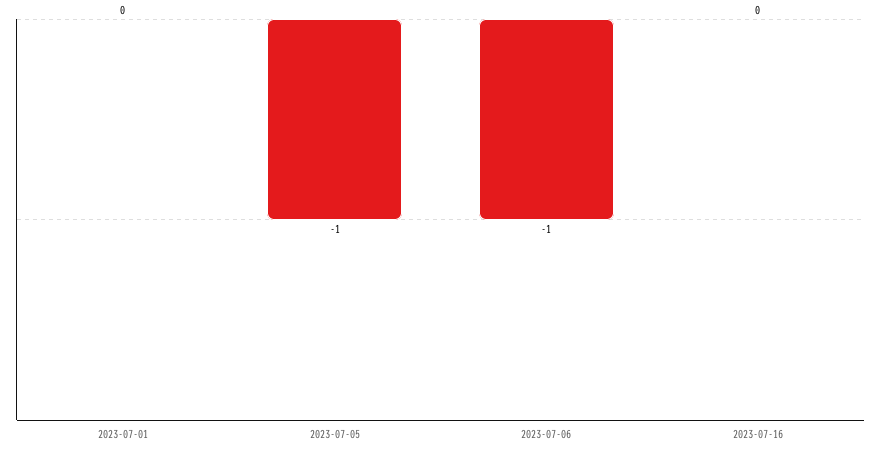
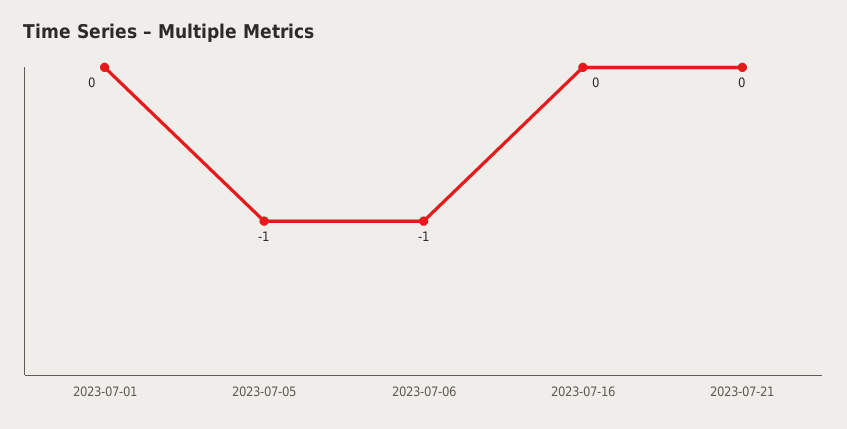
2023-07-21: none -> 0

